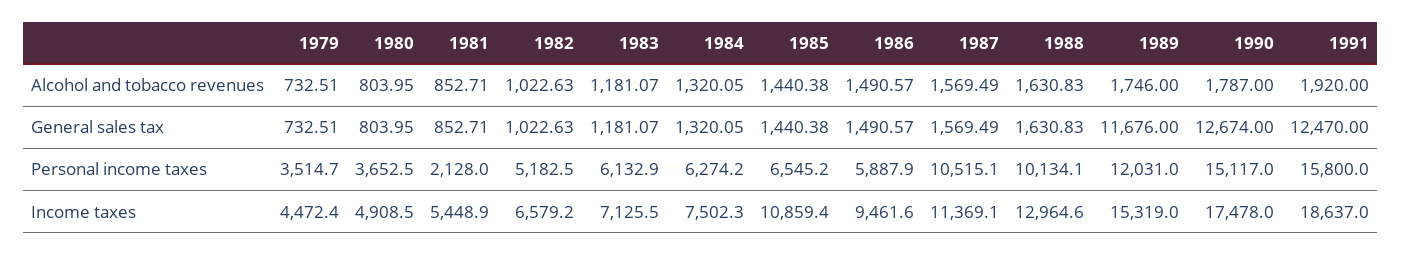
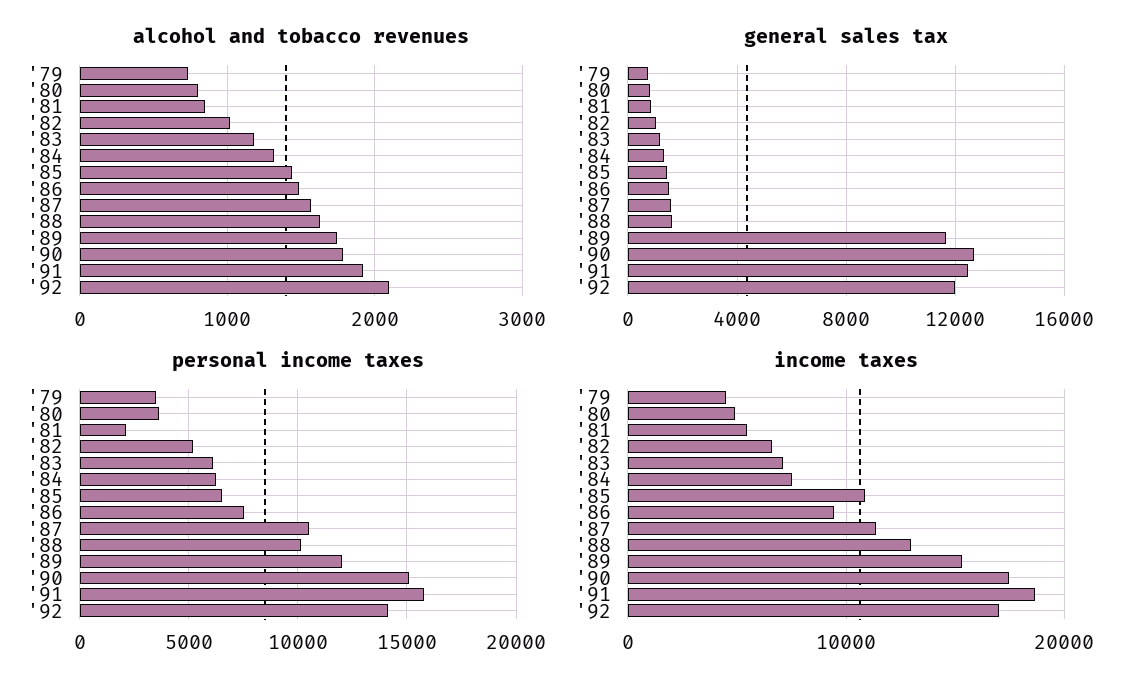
Personal income taxes, 1986: 5887.9 -> 7500
Alcohol and tobacco revenues, '92: none -> 2100
General sales tax, '92: none -> 12000
Personal income taxes, '92: none -> 14000
Income taxes, '92: none -> 17000

